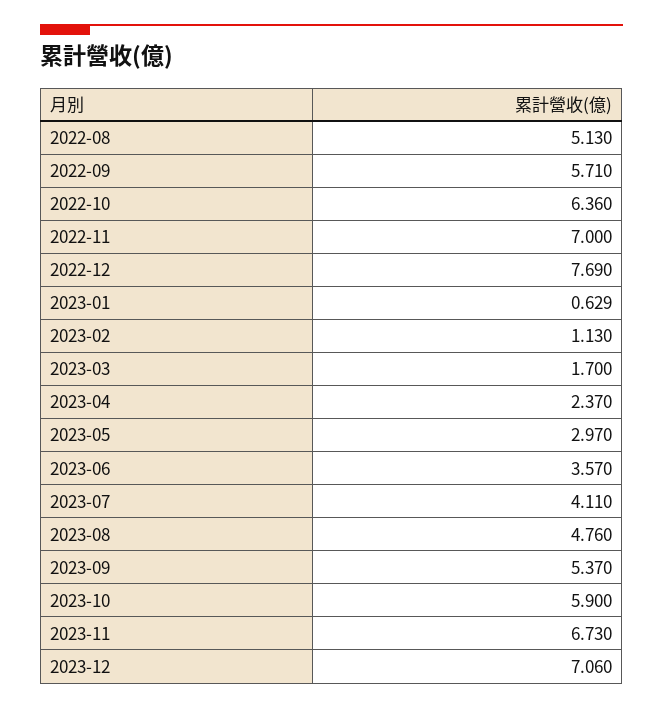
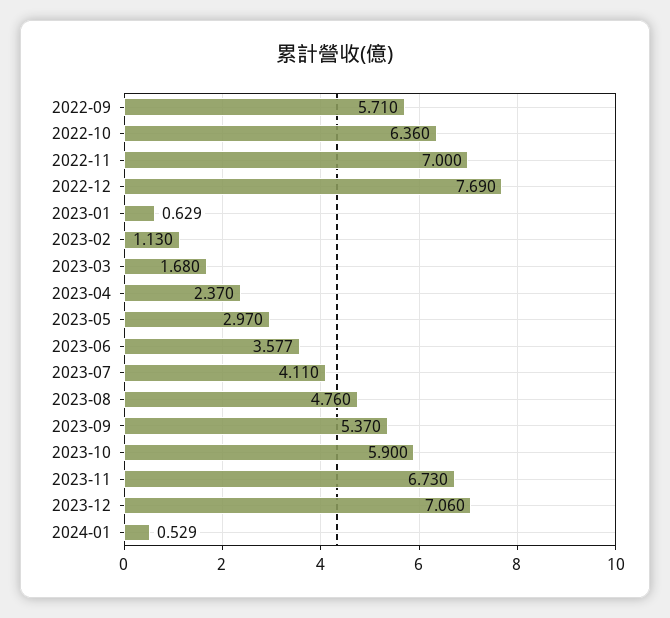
2022-08: 5.13 -> none
2023-03: 1.7 -> 1.68
2023-06: 3.57 -> 3.577
2024-01: none -> 0.529

